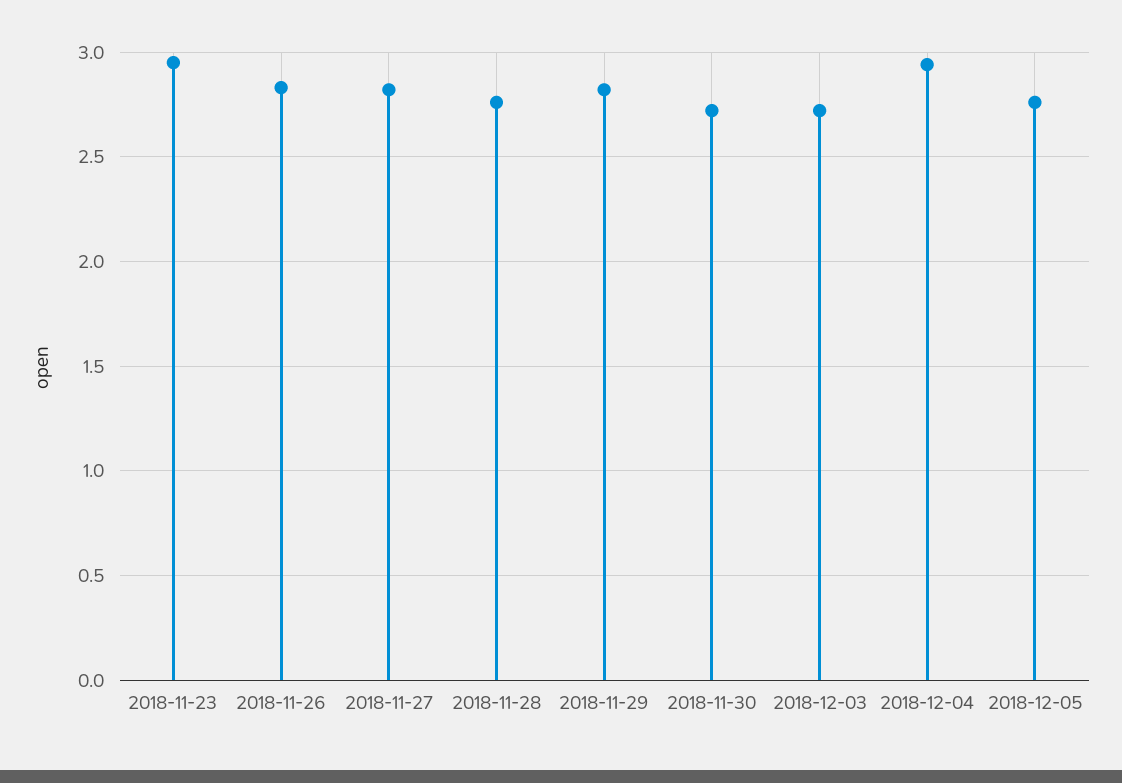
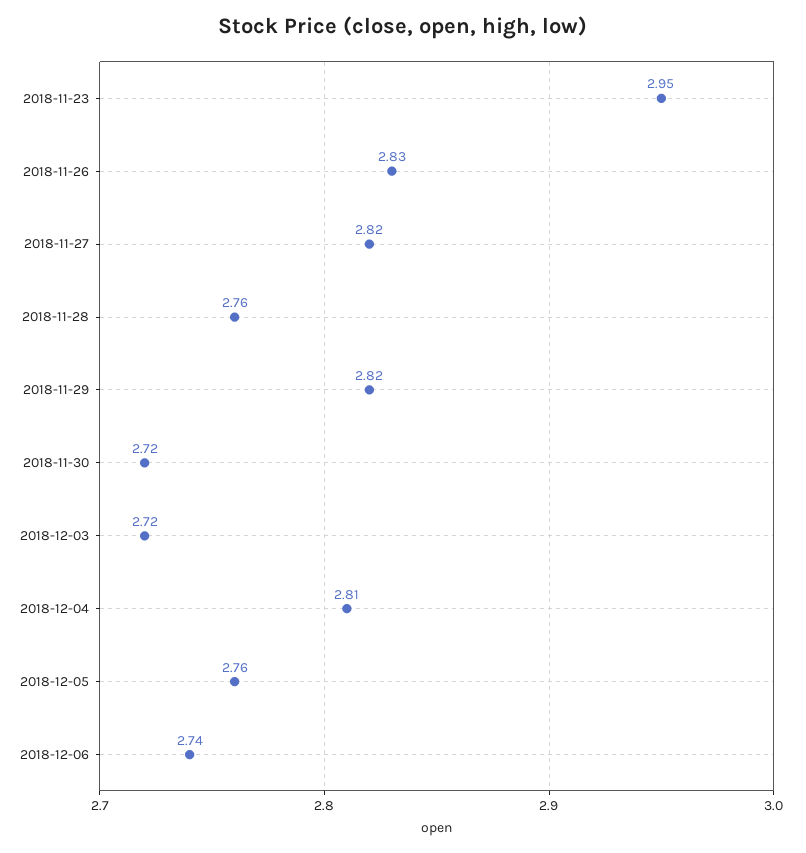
2018-12-04: 2.95 -> 2.81
2018-12-06: none -> 2.74

